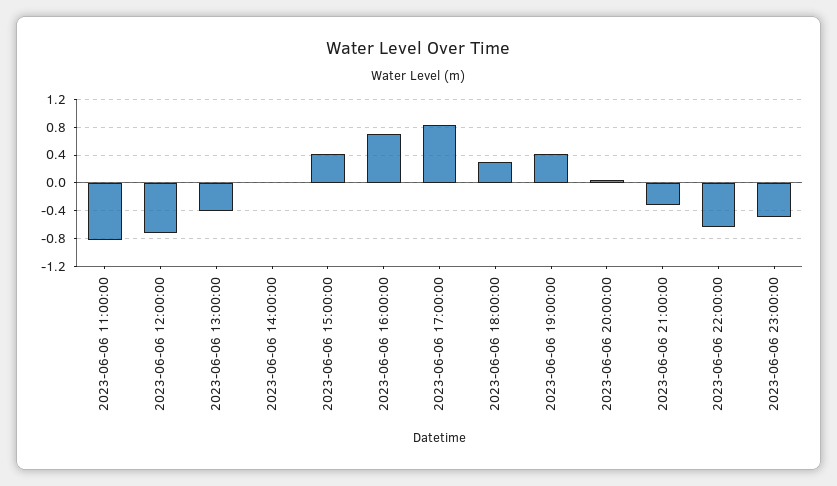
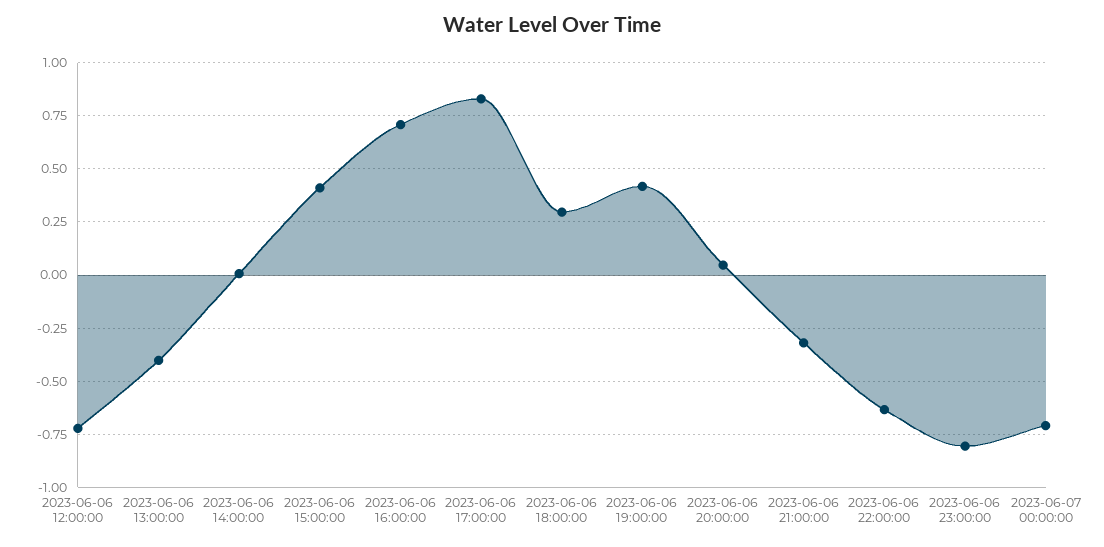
2023-06-06 11:00:00: -0.8 -> none
2023-06-06 23:00:00: -0.5 -> -0.8
2023-06-07 00:00:00: none -> -0.7

